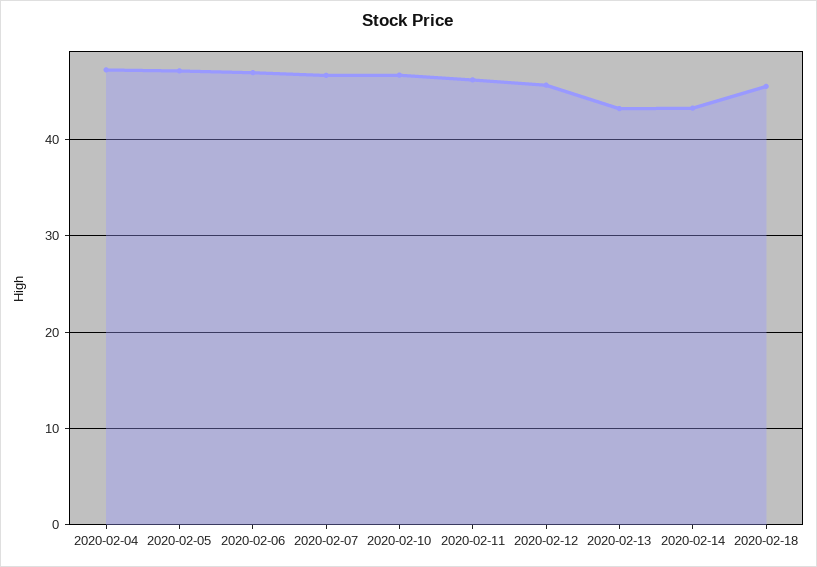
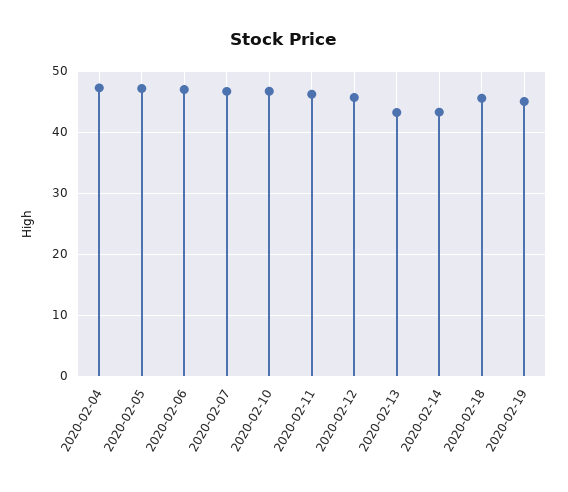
2020-02-19: none -> 45

